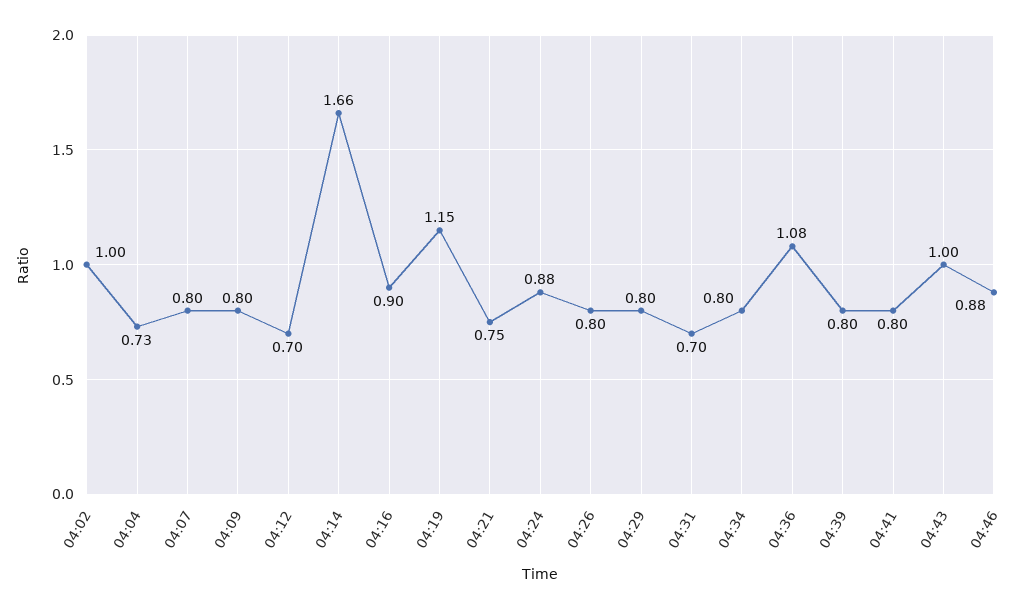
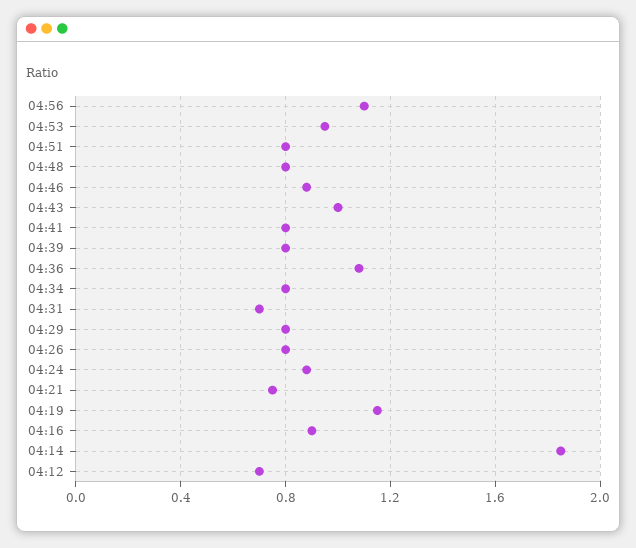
04:02: 1 -> none
04:04: 0.73 -> none
04:07: 0.8 -> none
04:09: 0.8 -> none
04:14: 1.66 -> 1.85
04:56: none -> 1.1
04:53: none -> 0.95
04:51: none -> 0.8
04:48: none -> 0.8

